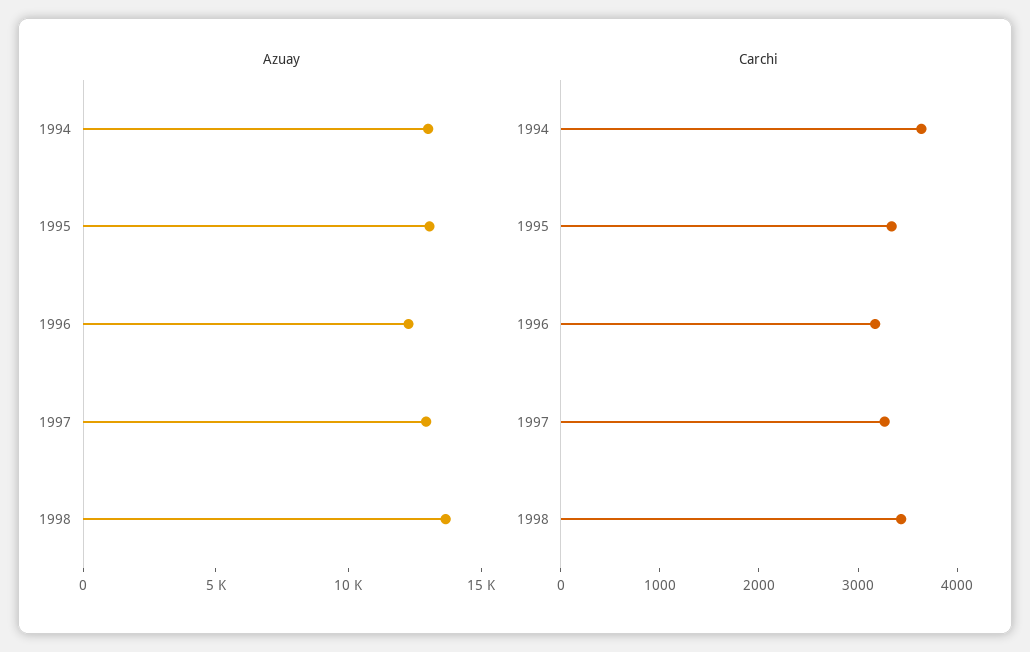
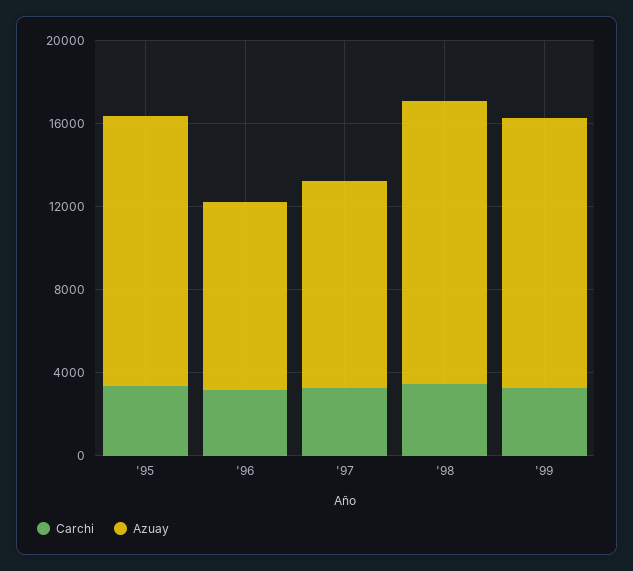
Azuay, 1994: 13000 -> none
Azuay, 1996: 12000 -> 9000
Azuay, 1997: 13000 -> 10000
Carchi, 1994: 3600 -> none
Carchi, '99: none -> 3000
Azuay, '99: none -> 13000

